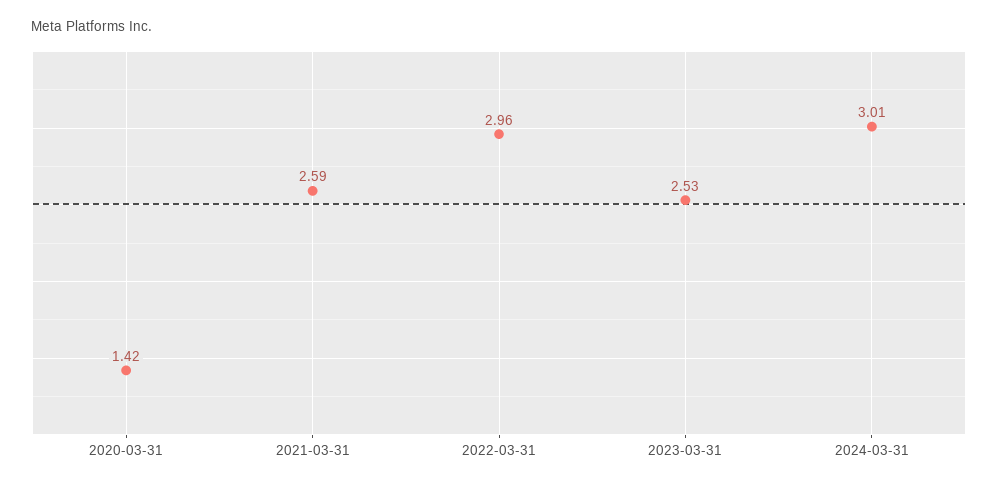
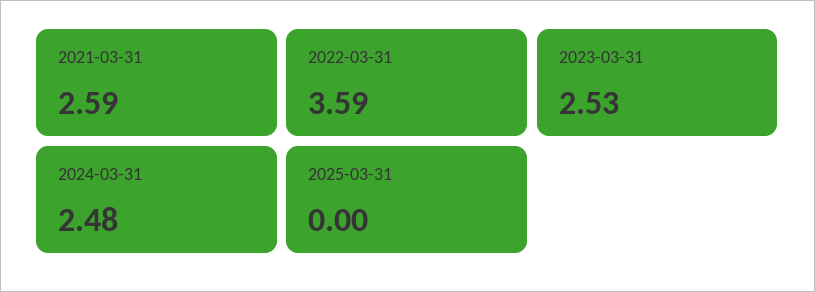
2020-03-31: 1.42 -> none
2022-03-31: 2.96 -> 3.59
2024-03-31: 3.01 -> 2.48
2025-03-31: none -> 0

